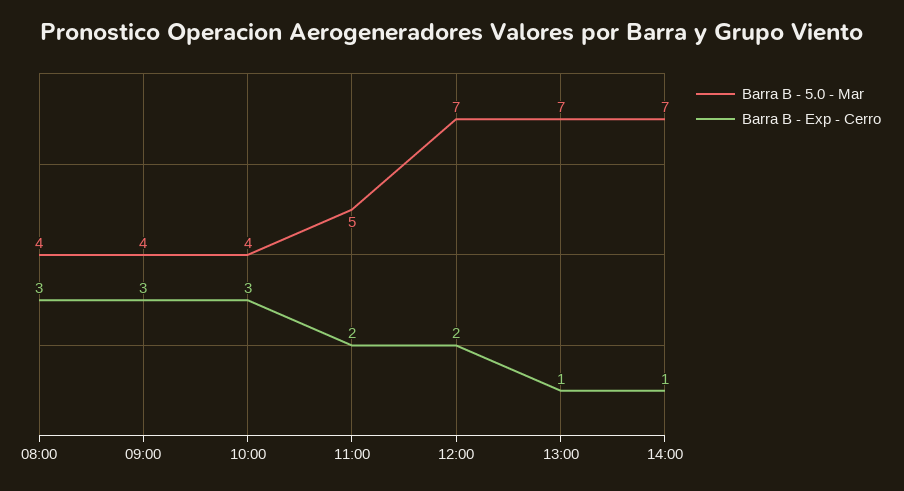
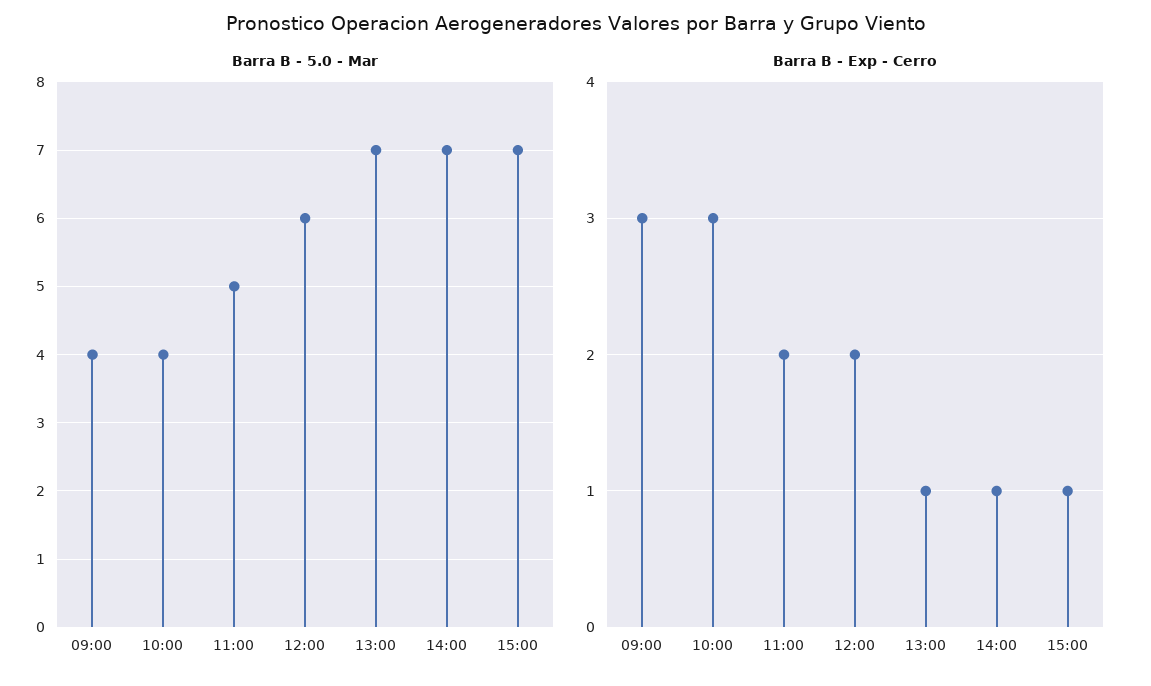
Barra B - 5.0 - Mar, 08:00: 4 -> none
Barra B - Exp - Cerro, 08:00: 3 -> none
Barra B - 5.0 - Mar, 12:00: 7 -> 6
Barra B - 5.0 - Mar, 15:00: none -> 7
Barra B - Exp - Cerro, 15:00: none -> 1

